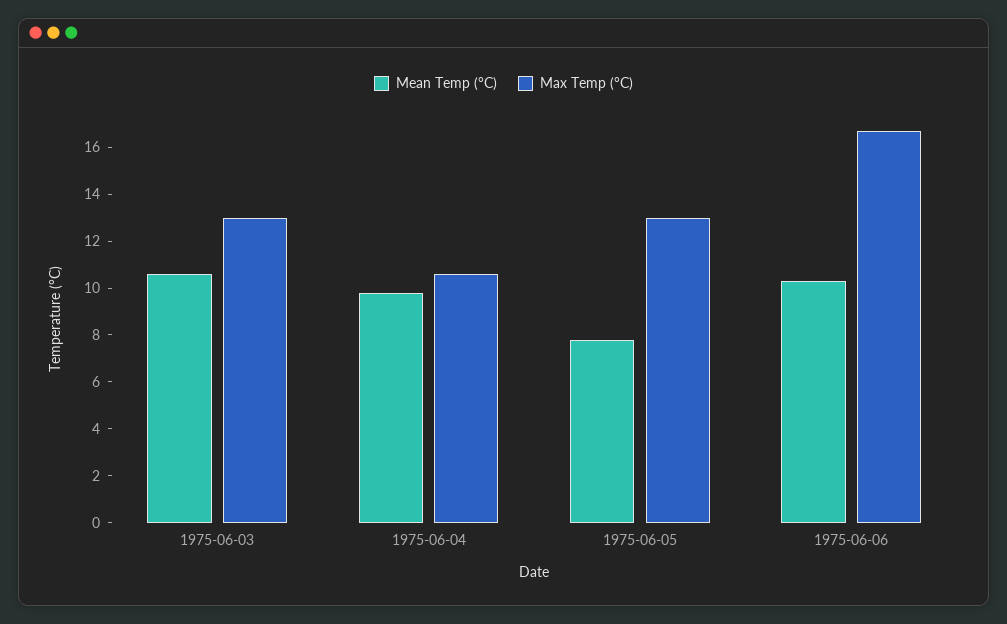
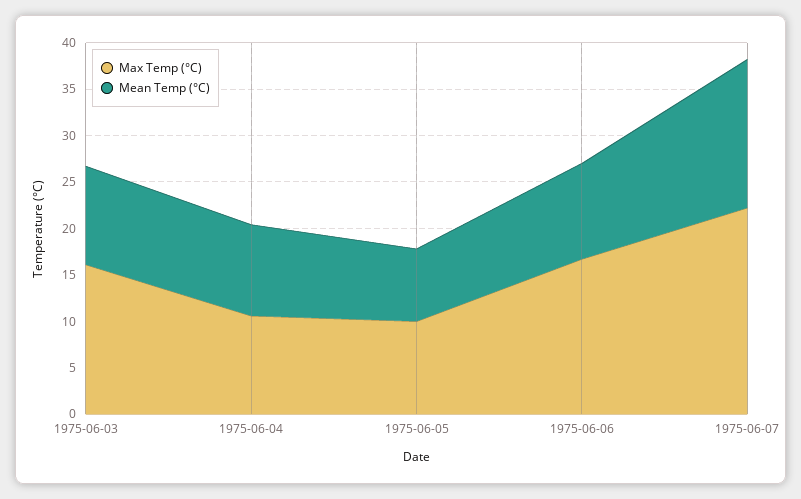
Max Temp (°C), 1975-06-03: 13 -> 16
Max Temp (°C), 1975-06-05: 13 -> 10
Max Temp (°C), 1975-06-07: none -> 22
Mean Temp (°C), 1975-06-07: none -> 16

